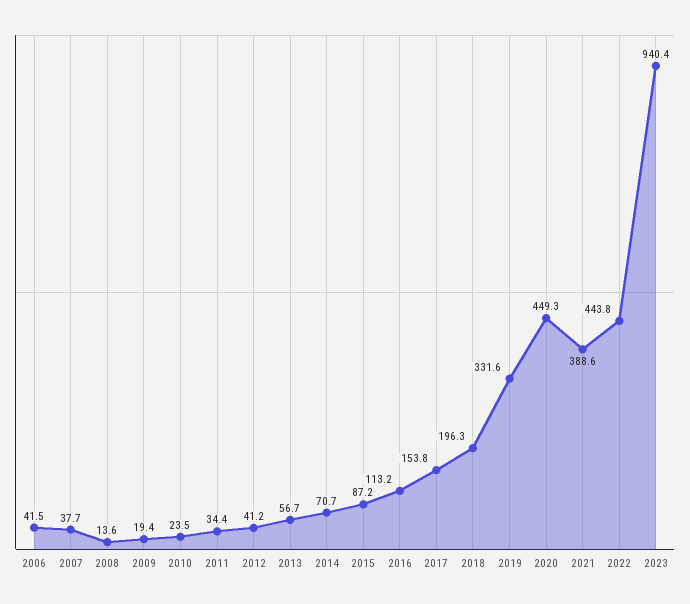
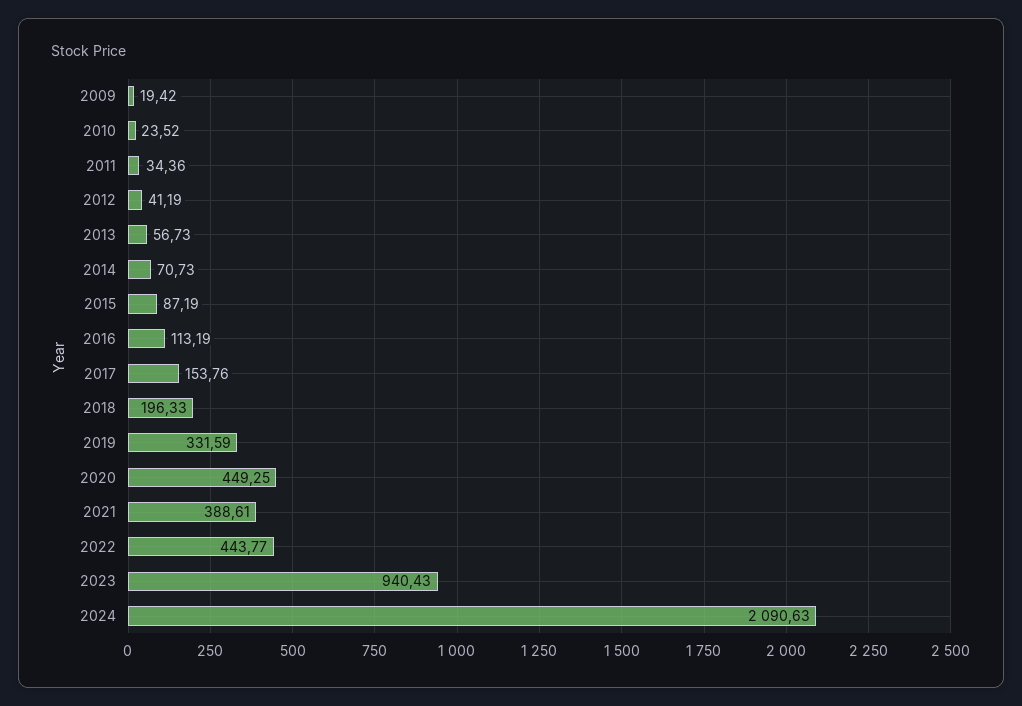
2006: 41.5 -> none
2007: 37.7 -> none
2008: 13.6 -> none
2024: none -> 2090.63

